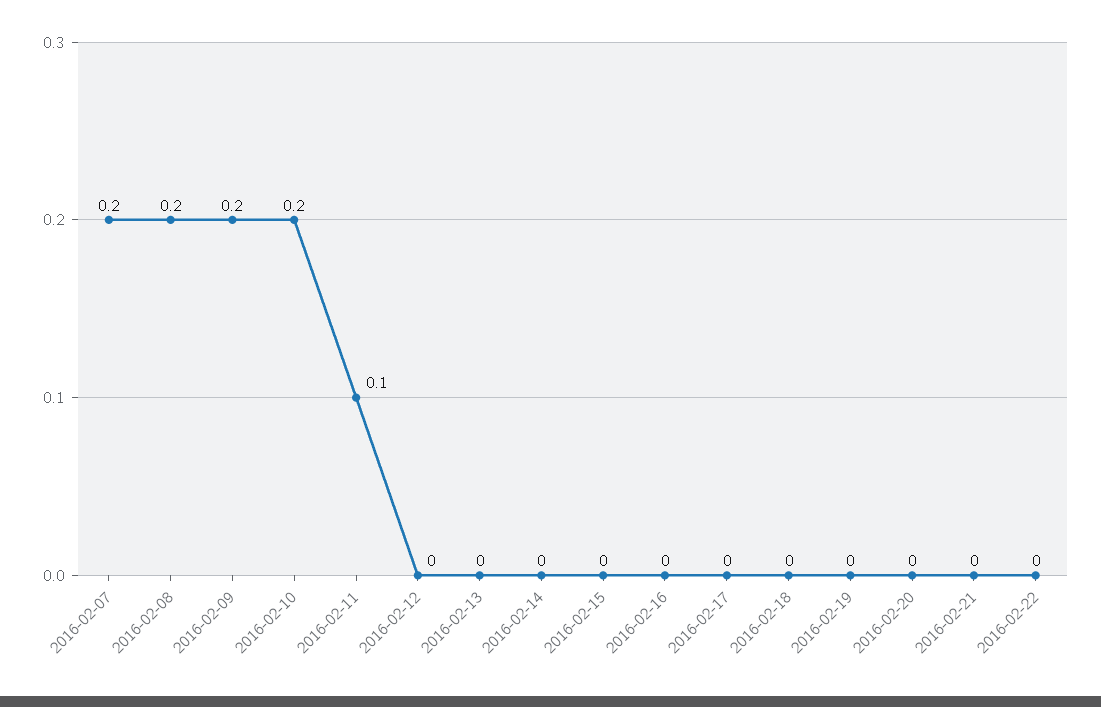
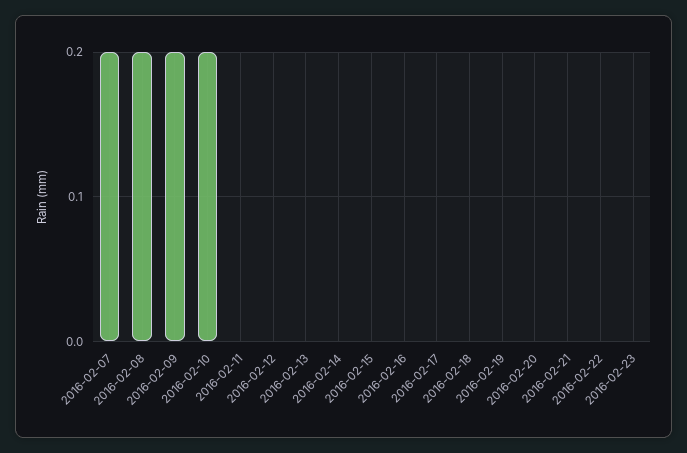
2016-02-11: 0.1 -> 0
2016-02-23: none -> 0

